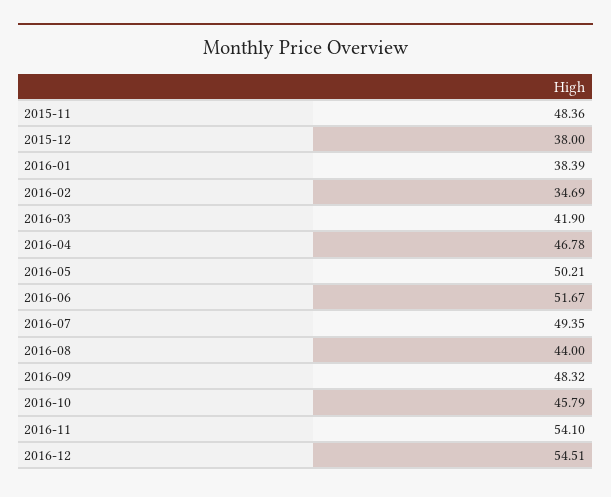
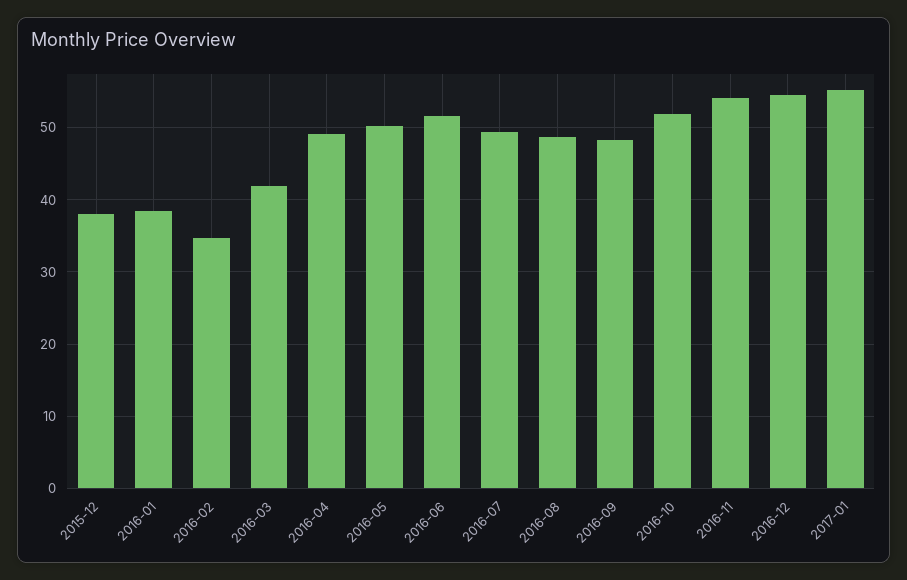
2015-11: 48.36 -> none
2016-04: 46.78 -> 49
2016-08: 44 -> 49
2016-10: 45.79 -> 52
2017-01: none -> 55

